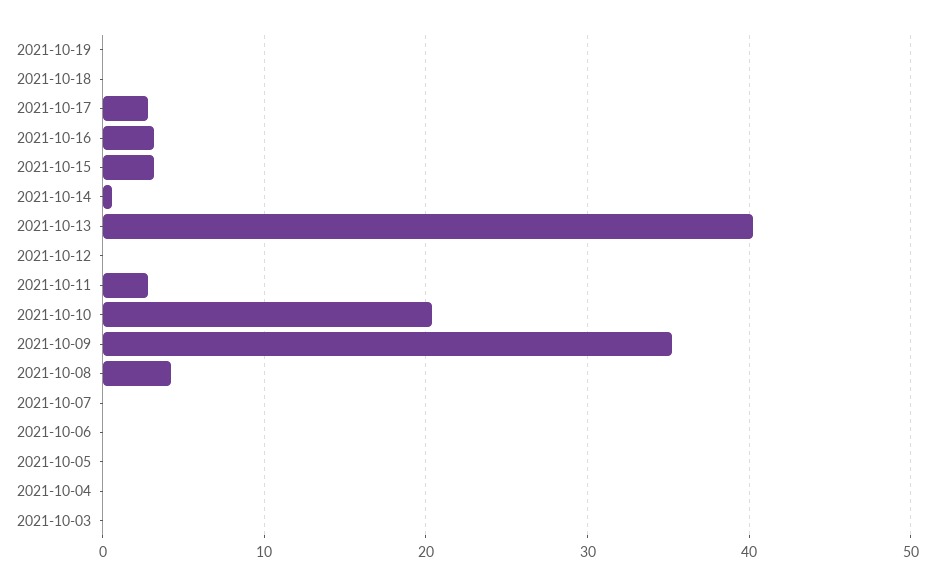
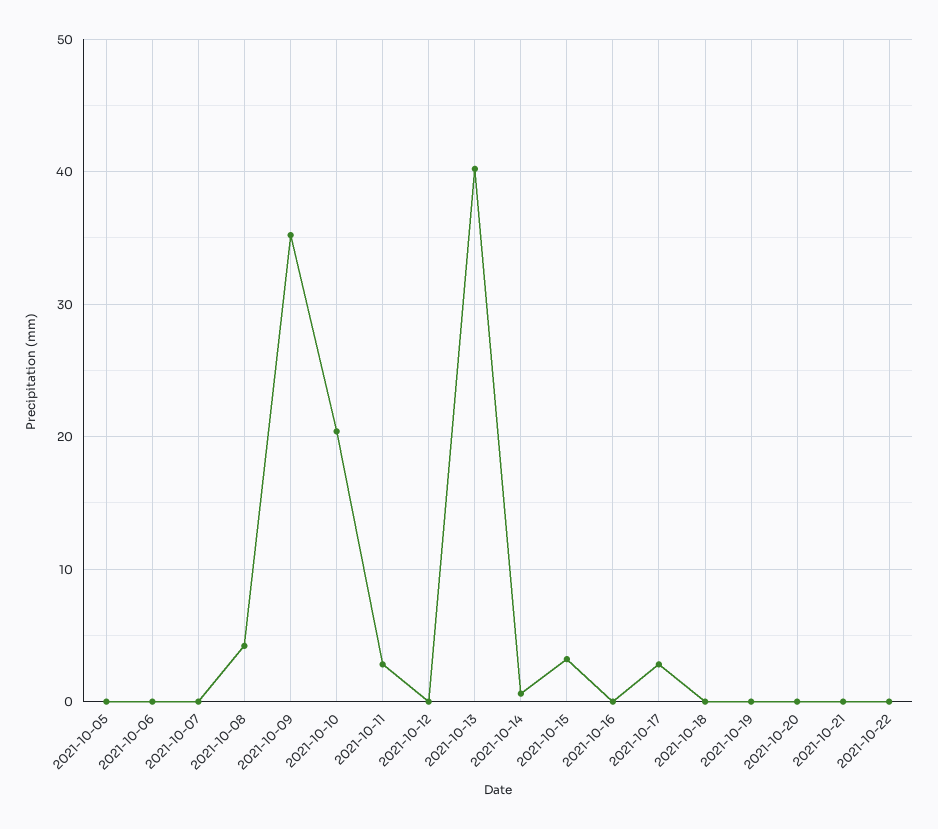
2021-10-16: 3 -> 0
2021-10-04: 0 -> none
2021-10-03: 0 -> none
2021-10-20: none -> 0
2021-10-21: none -> 0
2021-10-22: none -> 0

